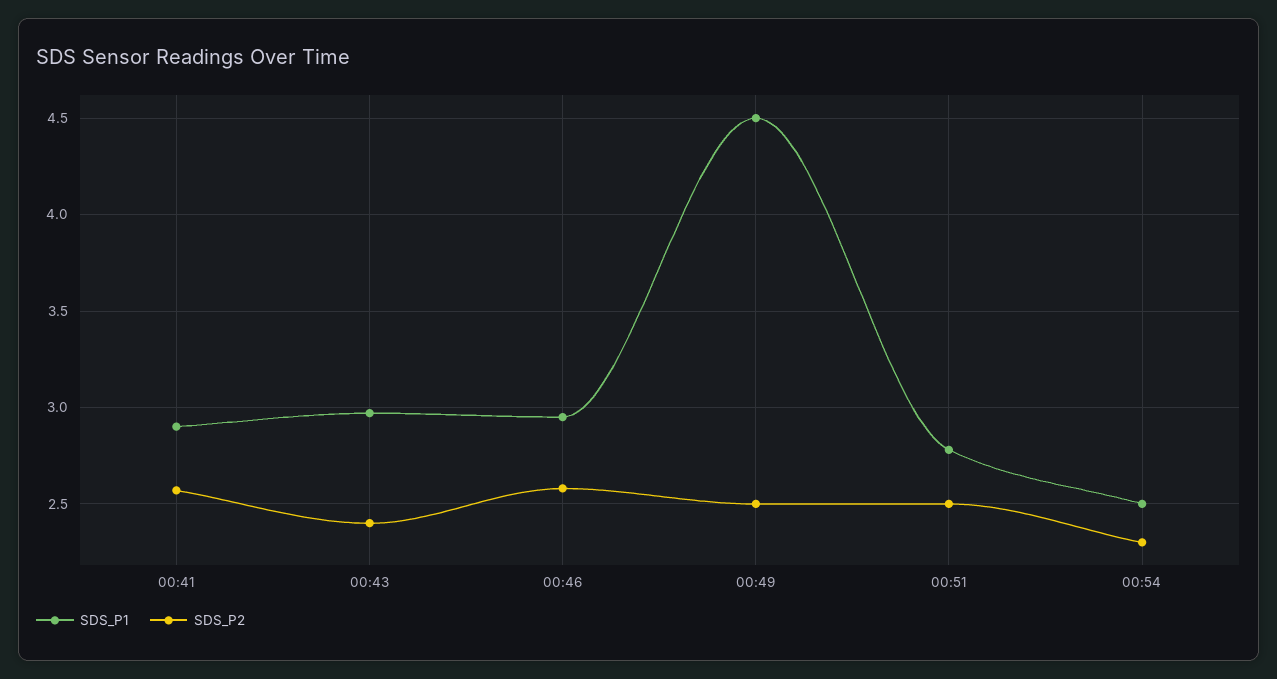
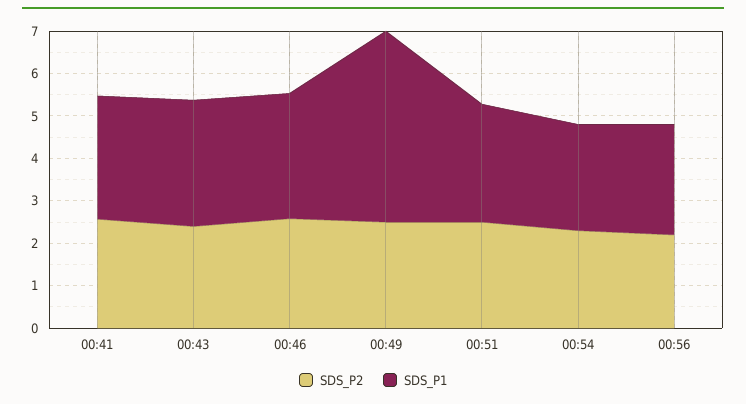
SDS_P2, 00:56: none -> 2.2
SDS_P1, 00:56: none -> 2.6

